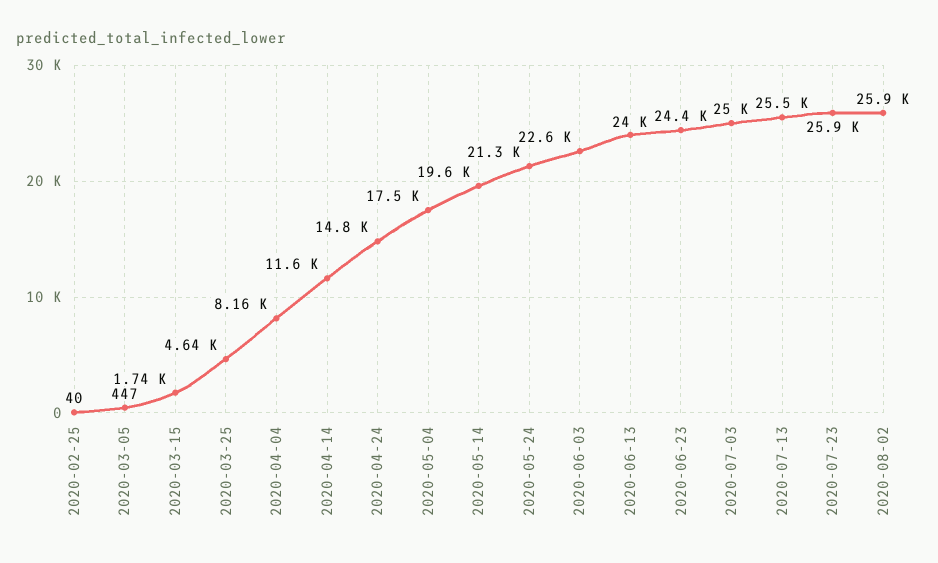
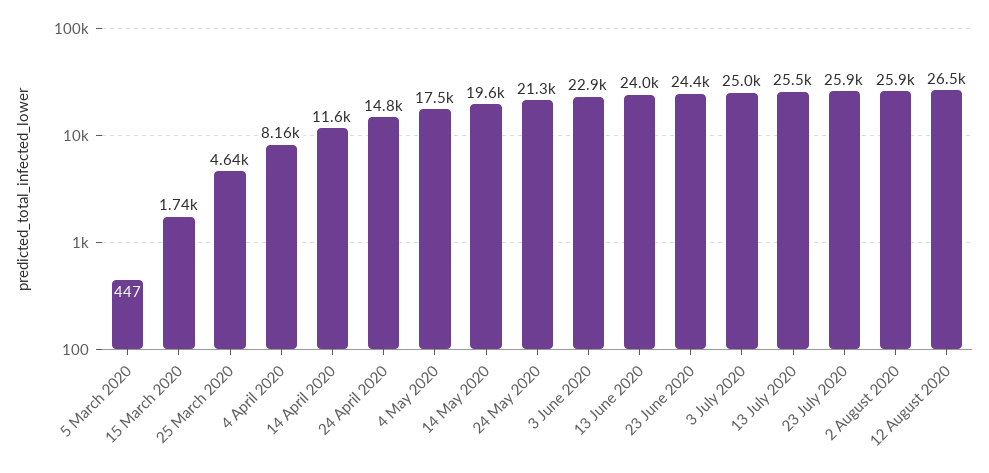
2020-02-25: 40 -> none
2020-06-03: 22600 -> 22900
12 August 2020: none -> 26500

